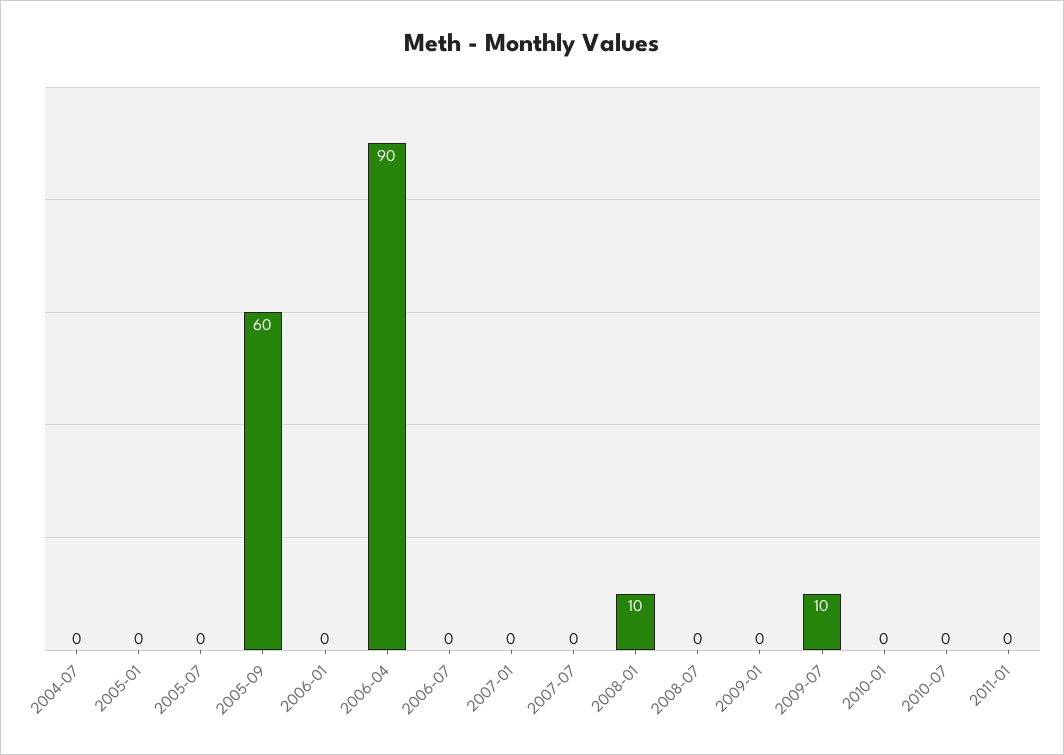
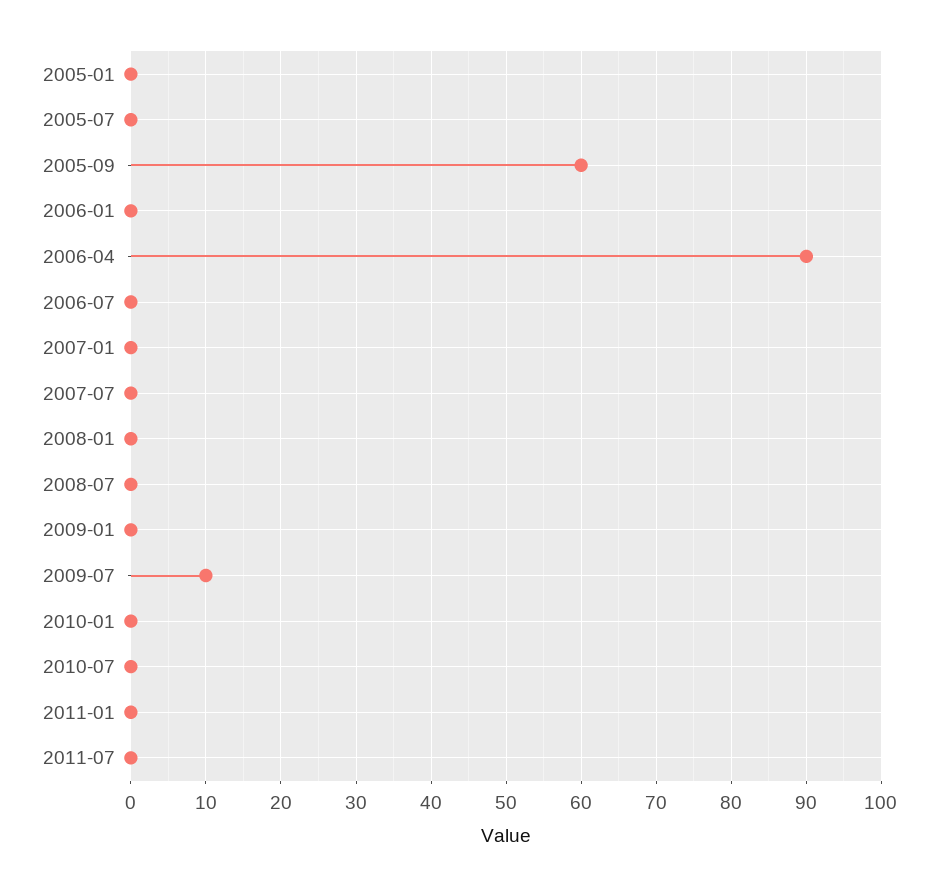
2004-07: 0 -> none
2008-01: 10 -> 0
2011-07: none -> 0

